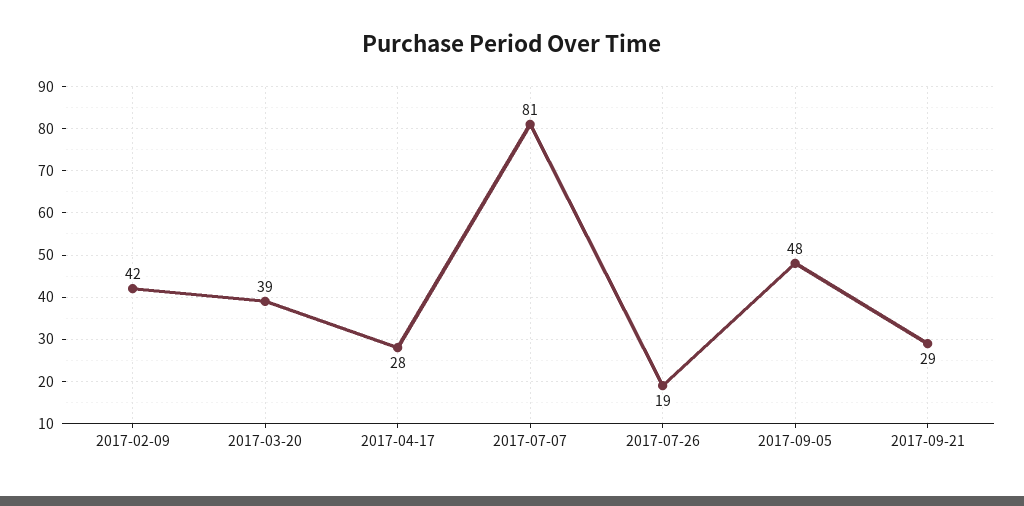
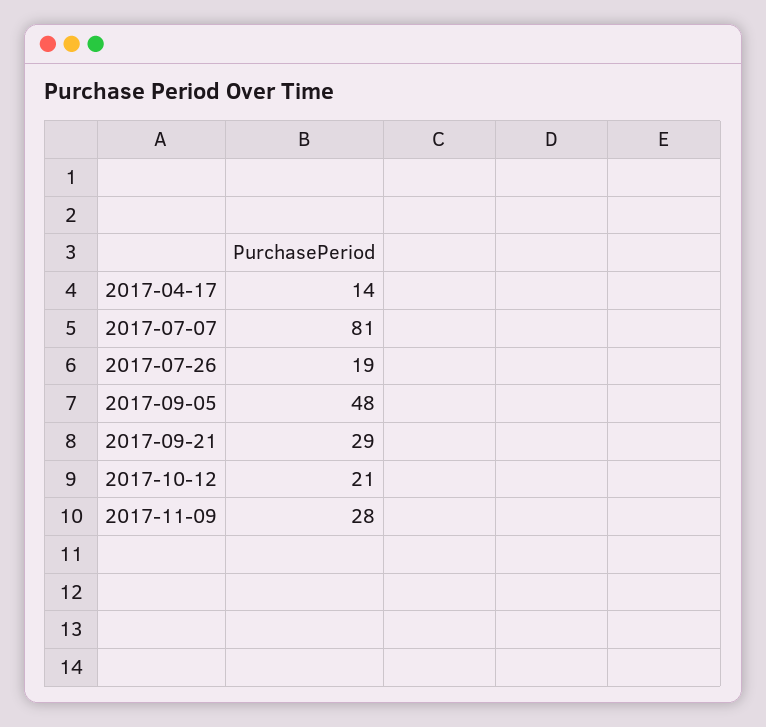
2017-02-09: 42 -> none
2017-03-20: 39 -> none
2017-04-17: 28 -> 14
2017-10-12: none -> 21
2017-11-09: none -> 28

